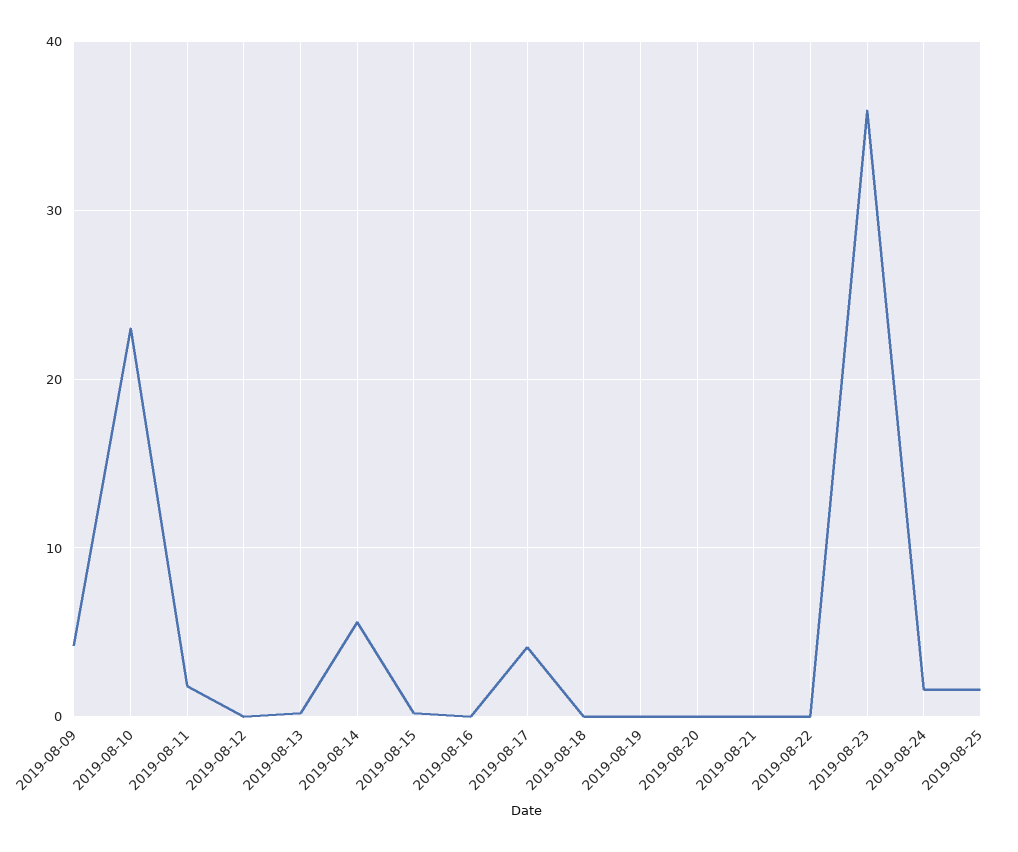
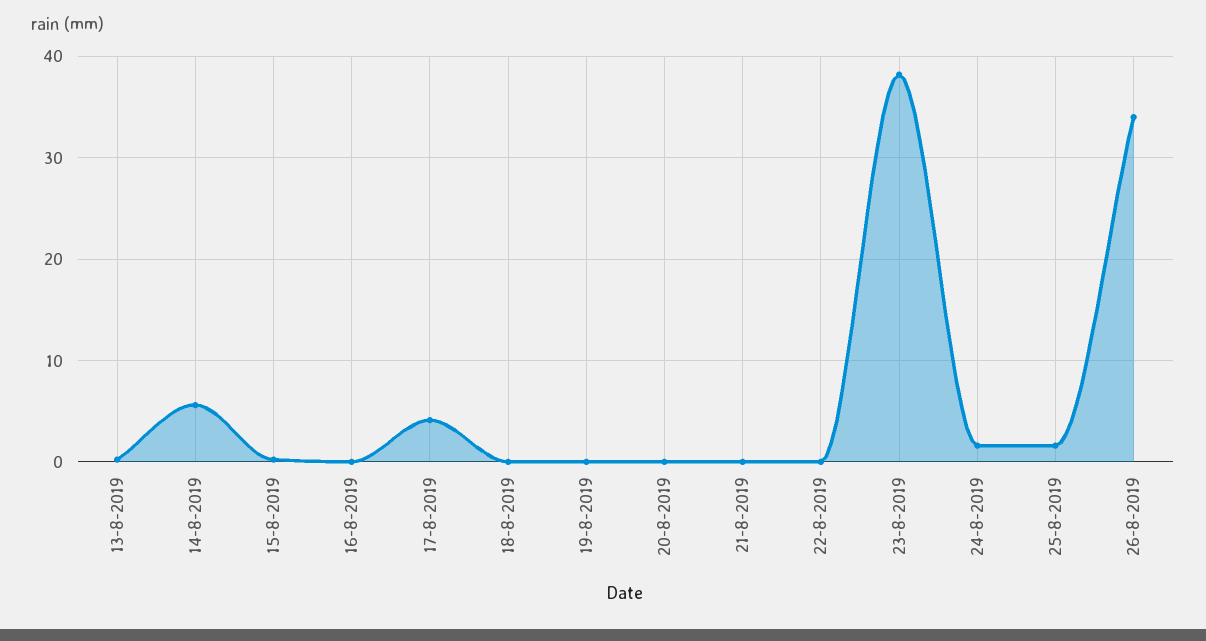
2019-08-09: 4 -> none
2019-08-10: 23 -> none
2019-08-11: 2 -> none
2019-08-12: 0 -> none
2019-08-23: 36 -> 38
26-8-2019: none -> 34

